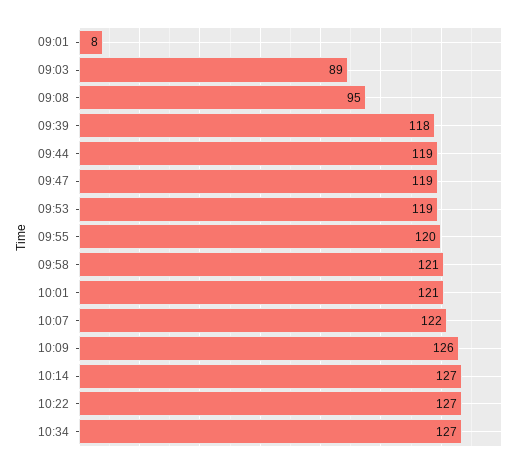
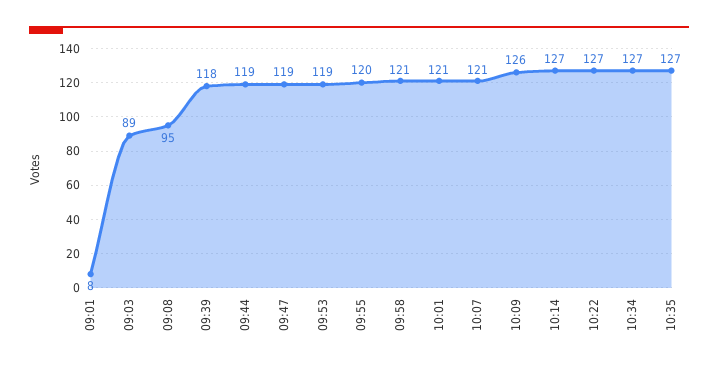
10:07: 122 -> 121
10:35: none -> 127

